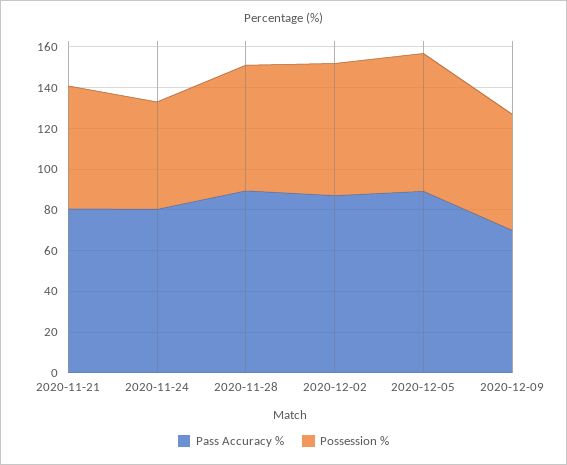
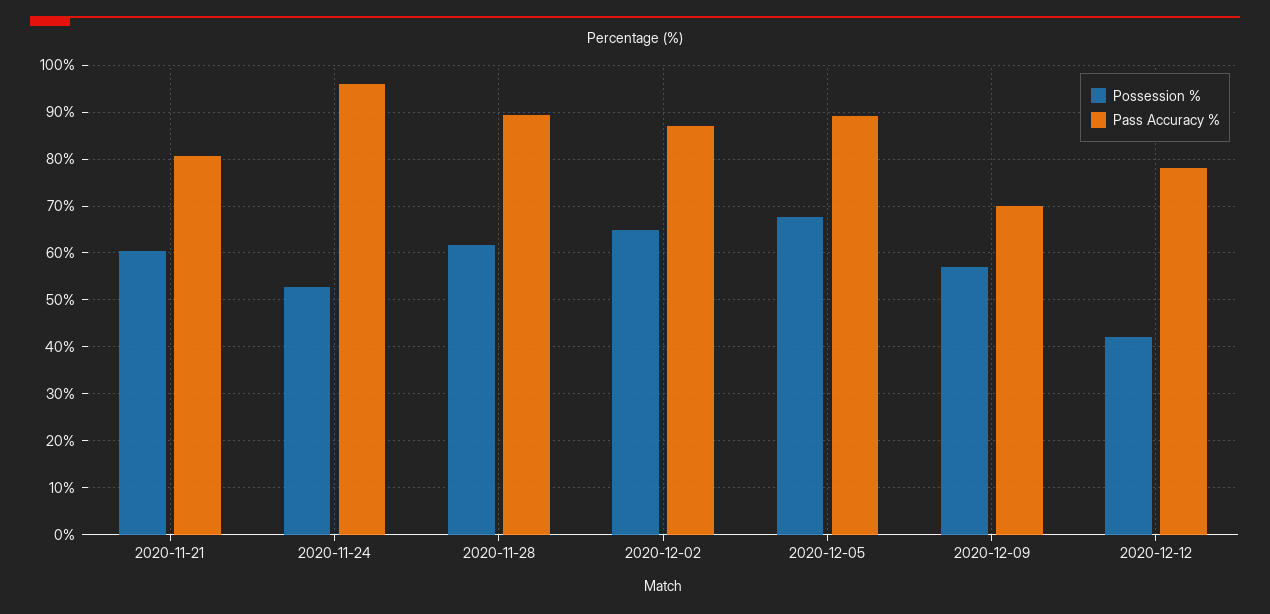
Pass Accuracy %, 2020-11-24: 80 -> 96
Possession %, 2020-12-12: none -> 42
Pass Accuracy %, 2020-12-12: none -> 78

